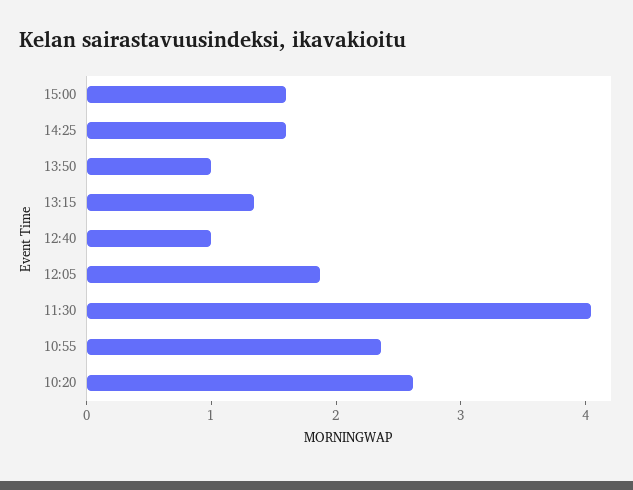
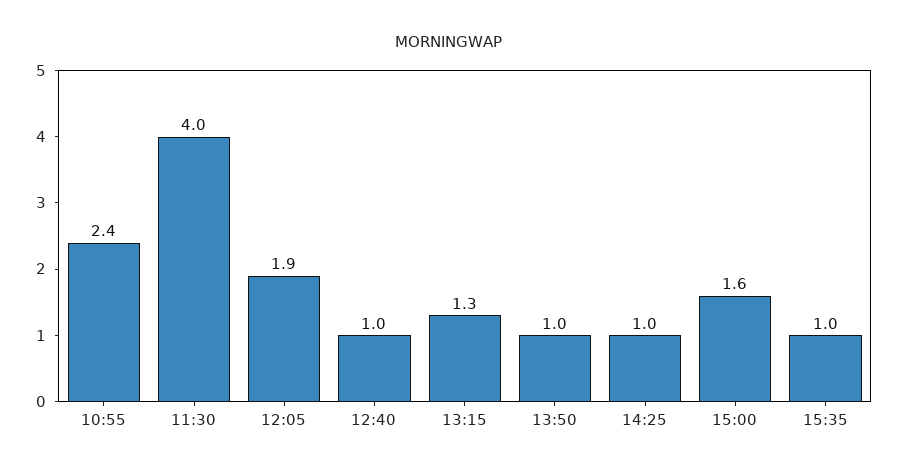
14:25: 1.6 -> 1
10:20: 2.6 -> none
15:35: none -> 1

